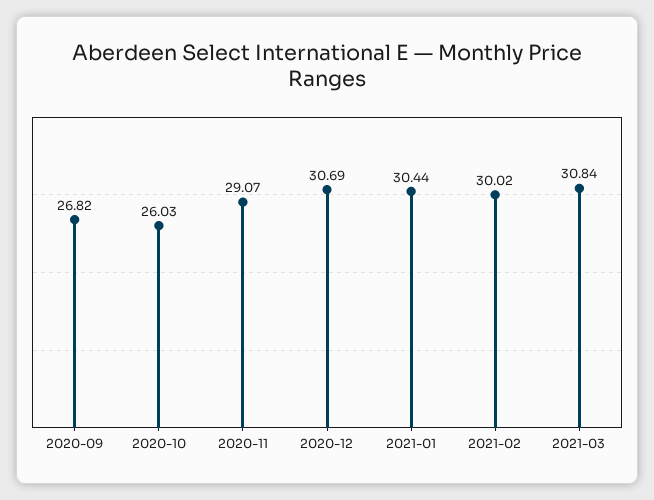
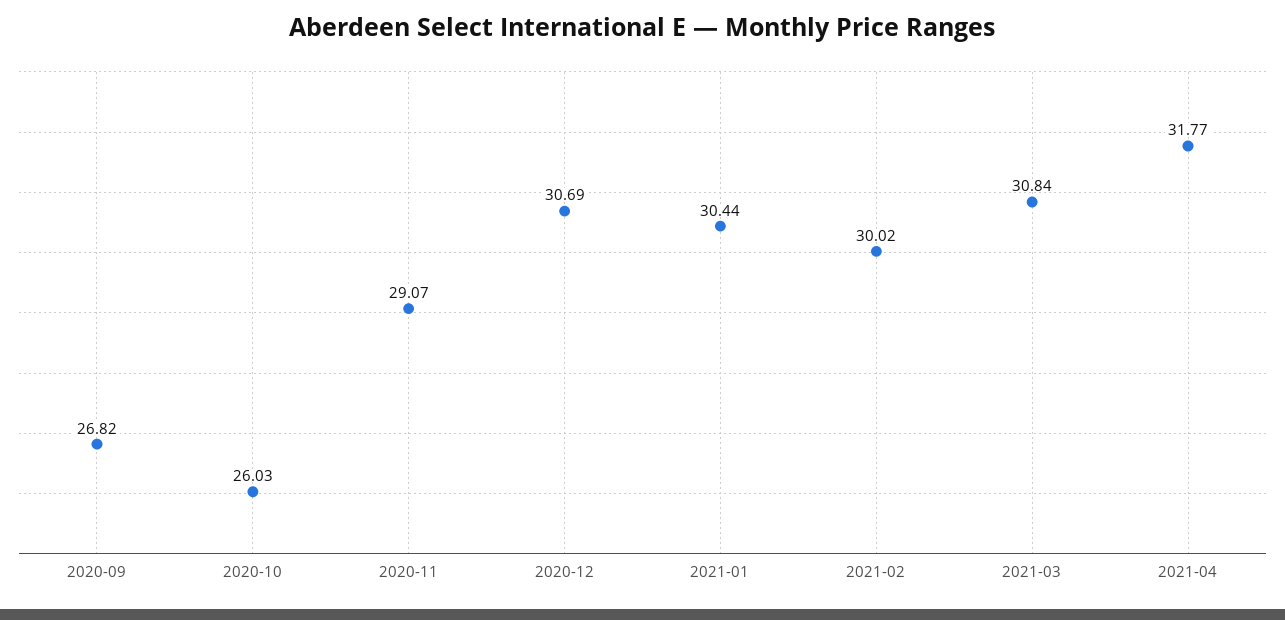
2021-04: none -> 31.77

